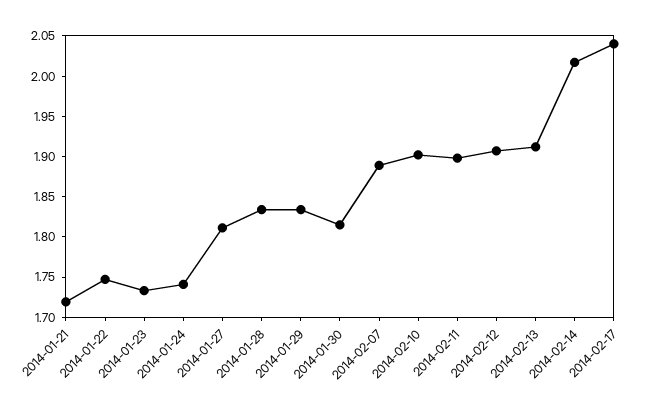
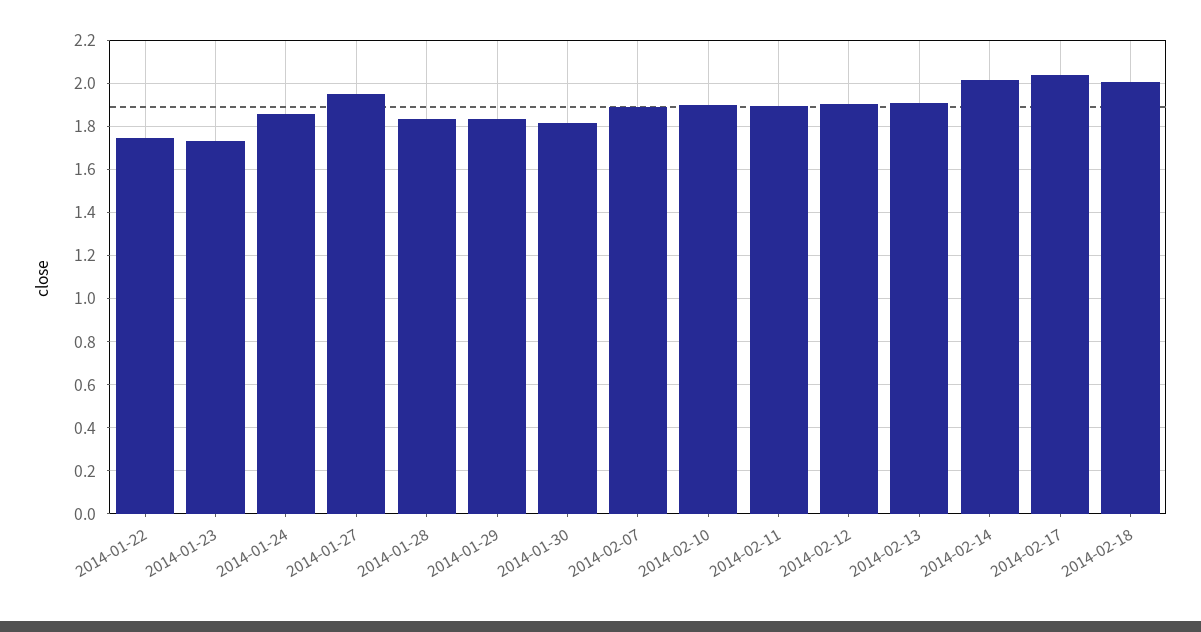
2014-01-21: 1.72 -> none
2014-01-24: 1.74 -> 1.85
2014-01-27: 1.81 -> 1.95
2014-02-18: none -> 2

